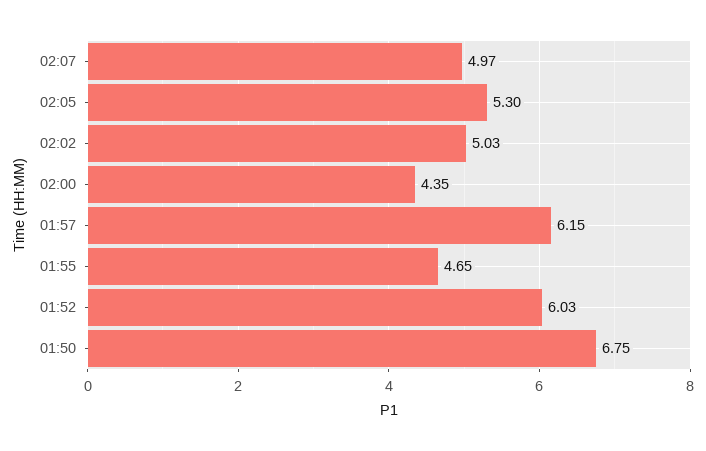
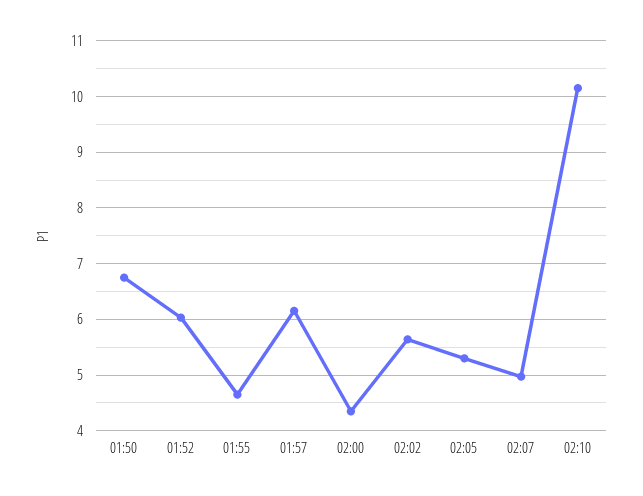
02:02: 5.03 -> 5.6
02:10: none -> 10.2

